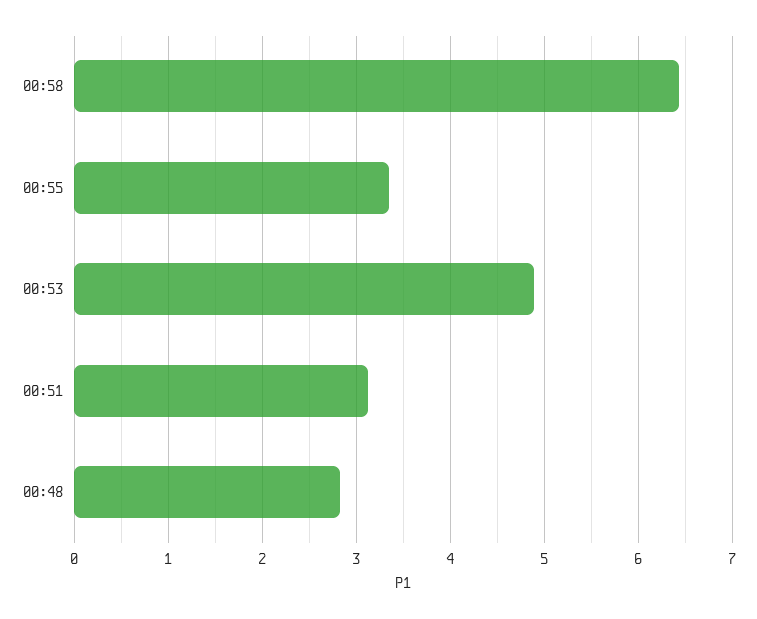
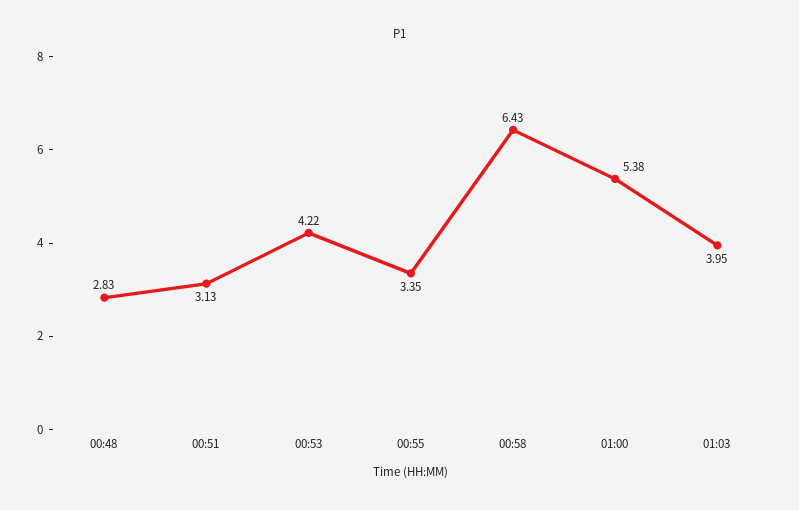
00:53: 4.9 -> 4.22
01:00: none -> 5.38
01:03: none -> 3.95

